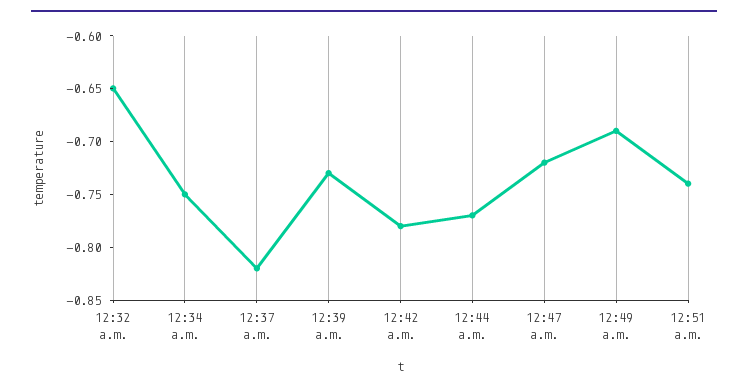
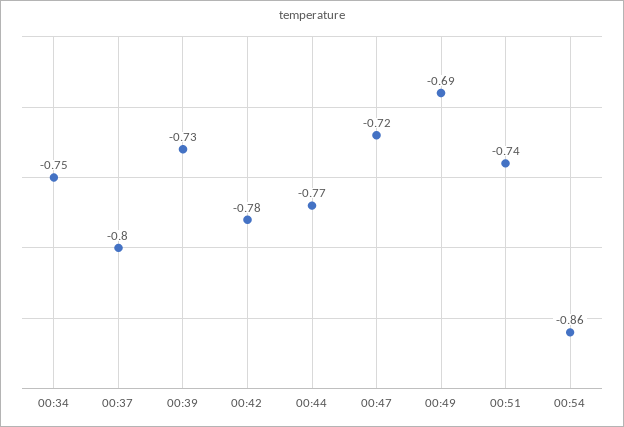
12:32 a.m.: -0.65 -> none
12:37 a.m.: -0.82 -> -0.8
00:54: none -> -0.86

